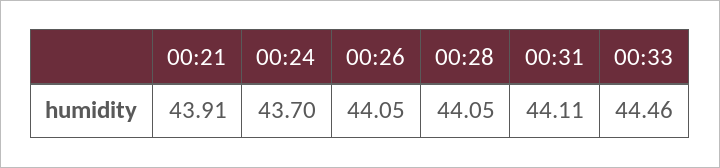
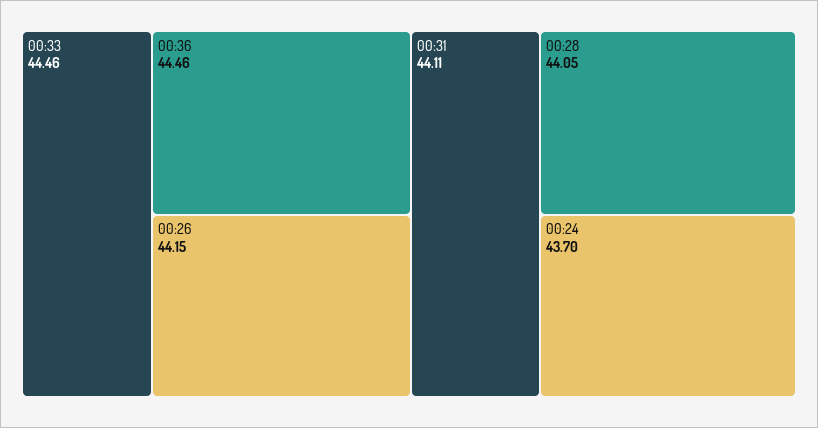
00:21: 43.91 -> none
00:26: 44.05 -> 44.15
00:36: none -> 44.46

